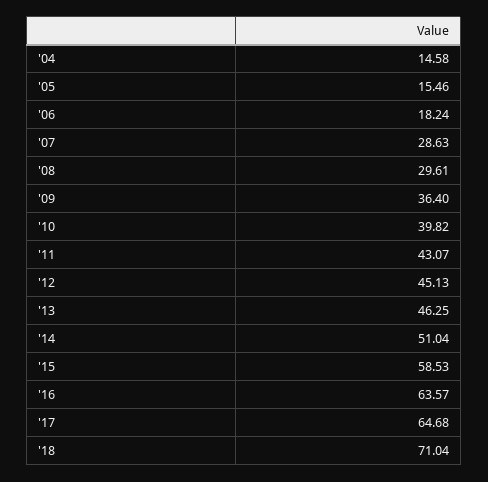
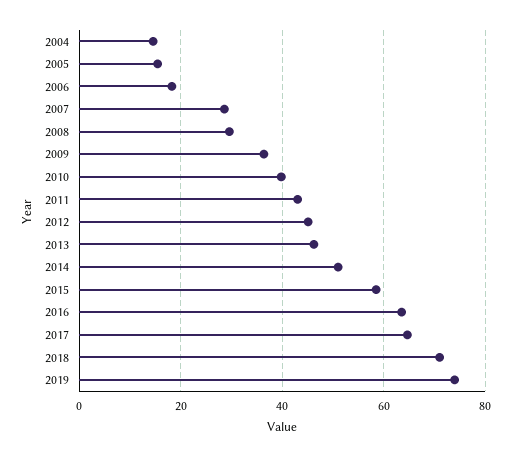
2019: none -> 74

